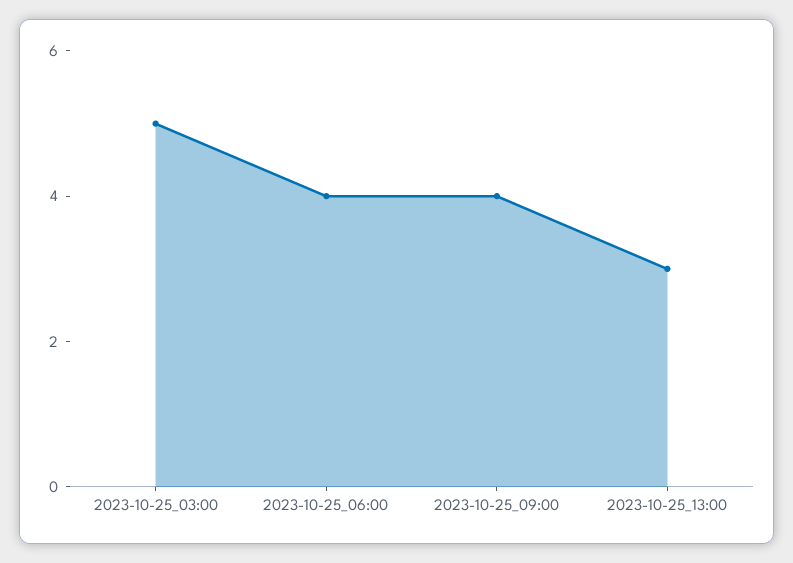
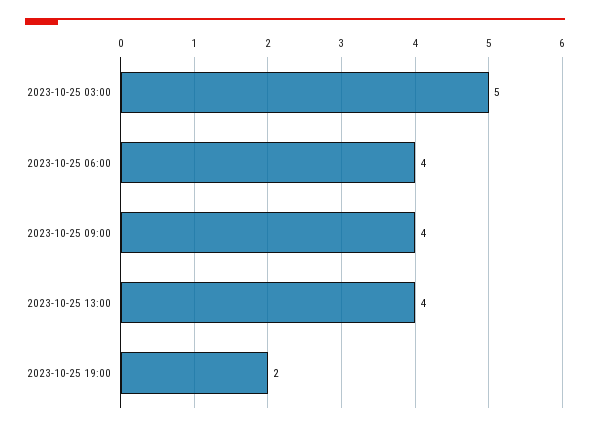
2023-10-25_13:00: 3 -> 4
2023-10-25 19:00: none -> 2

